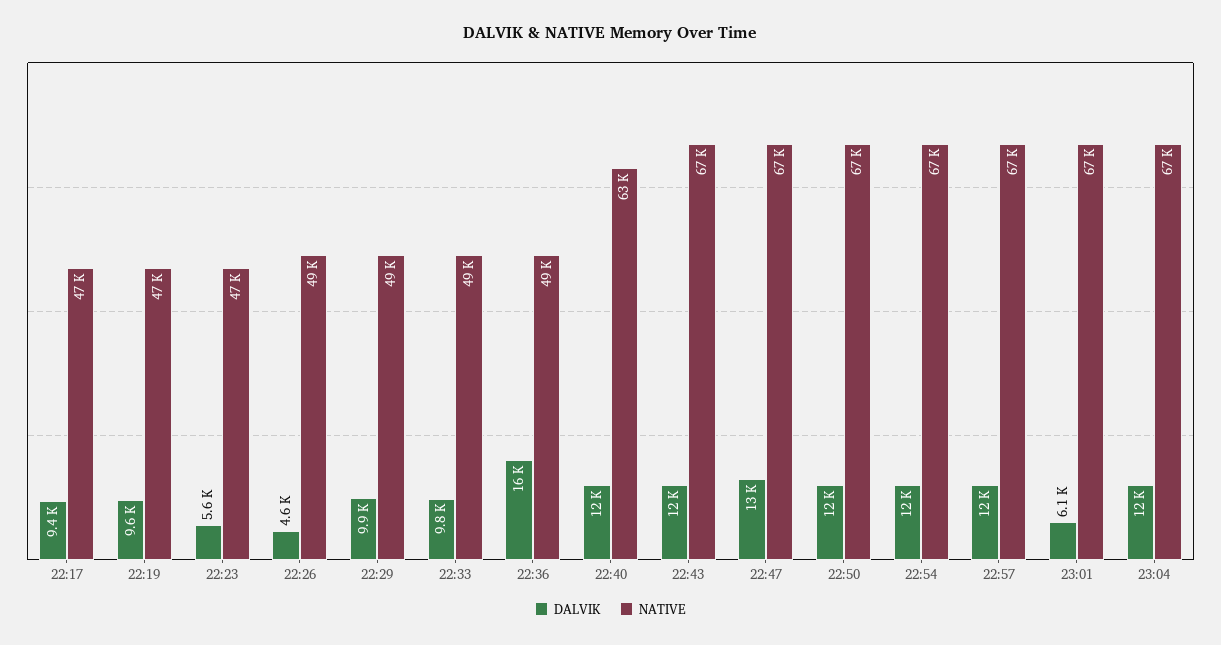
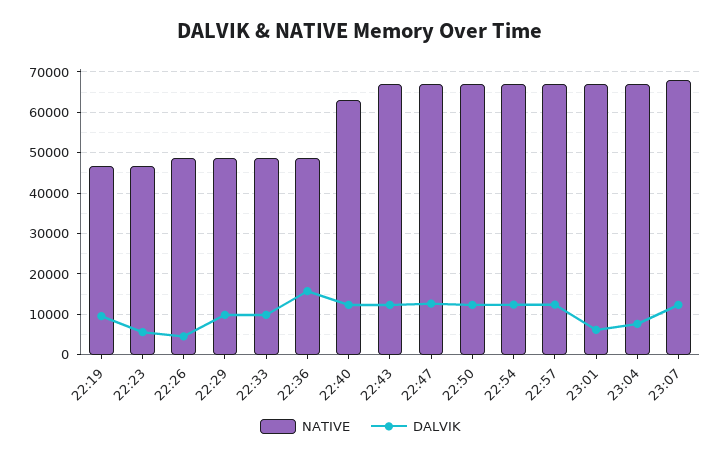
DALVIK, 22:17: 9400 -> none
NATIVE, 22:17: 47000 -> none
DALVIK, 23:04: 12000 -> 8000
NATIVE, 23:07: none -> 68000
DALVIK, 23:07: none -> 12000

